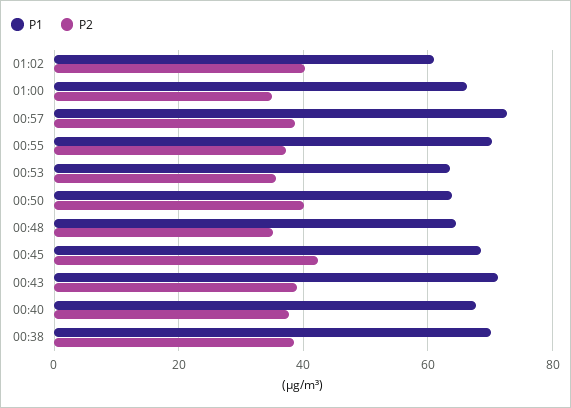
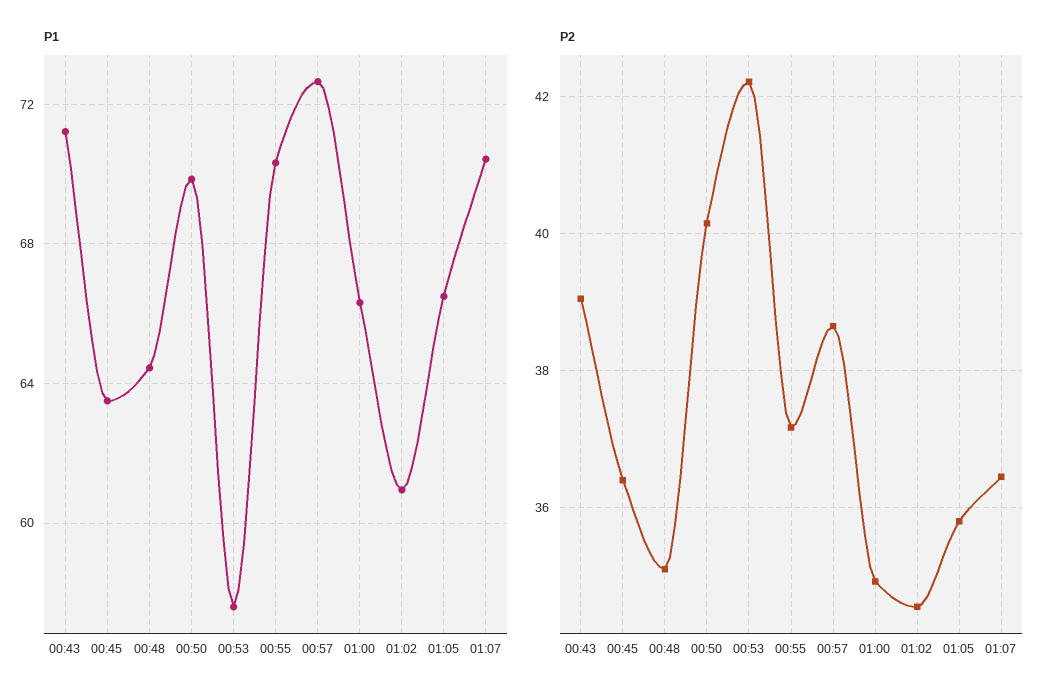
P2, 01:02: 40 -> 34.6
P1, 00:53: 64 -> 57.5
P2, 00:53: 36 -> 42.2
P1, 00:50: 64 -> 70
P1, 00:45: 68 -> 63.5
P2, 00:45: 42 -> 36.4
P1, 00:40: 68 -> none
P2, 00:40: 38 -> none
P1, 00:38: 70 -> none
P2, 00:38: 38 -> none
P1, 01:05: none -> 66.5
P1, 01:07: none -> 70.5
P2, 01:05: none -> 35.8
P2, 01:07: none -> 36.4

